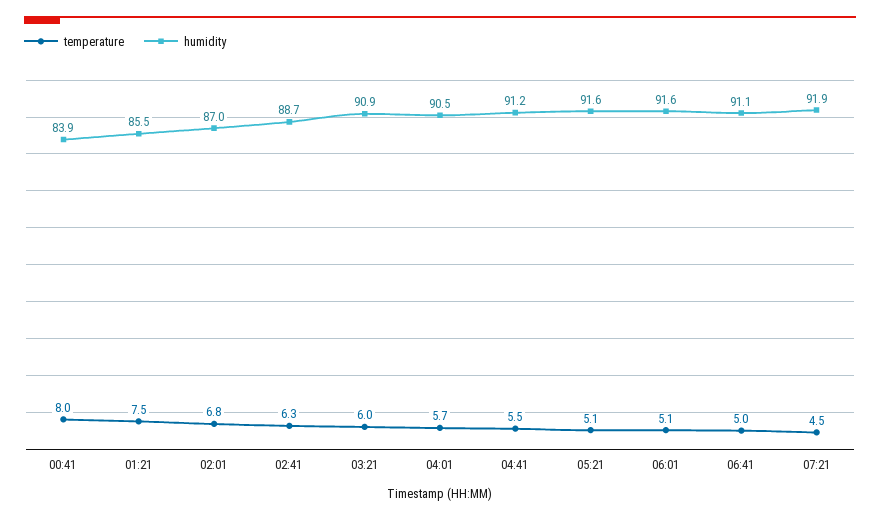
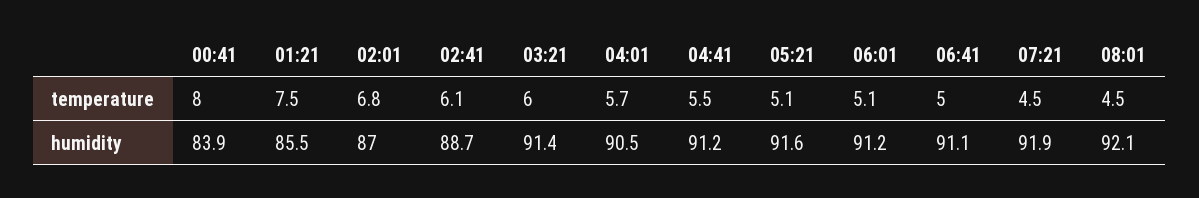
temperature, 02:41: 6.3 -> 6.1
humidity, 03:21: 90.9 -> 91.4
humidity, 06:01: 91.6 -> 91.2
temperature, 08:01: none -> 4.5
humidity, 08:01: none -> 92.1

